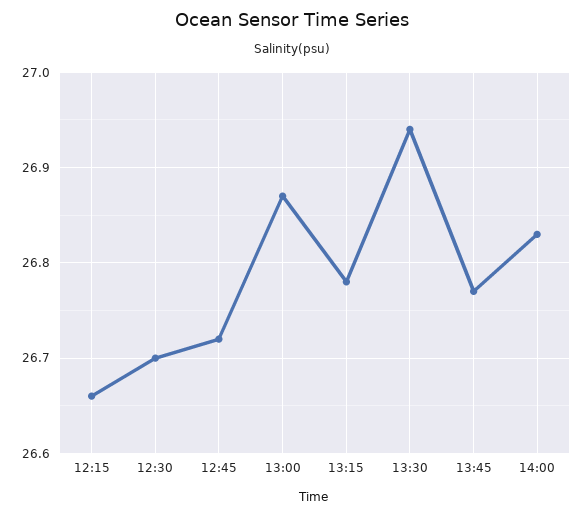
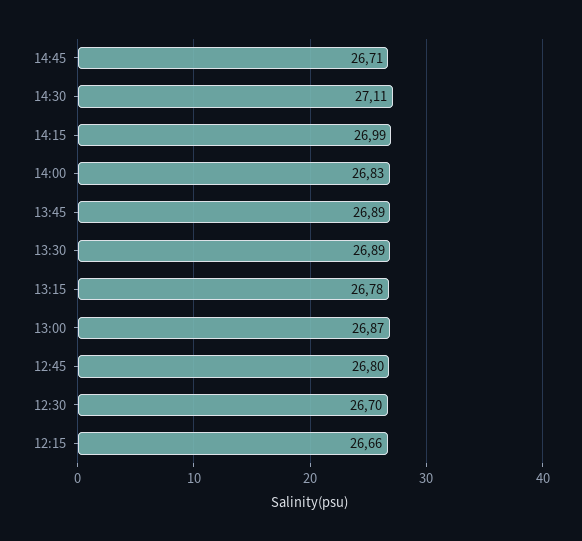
12:45: 26.72 -> 26.8
13:30: 26.94 -> 26.89
13:45: 26.77 -> 26.89
14:45: none -> 26.71
14:30: none -> 27.11
14:15: none -> 26.99

